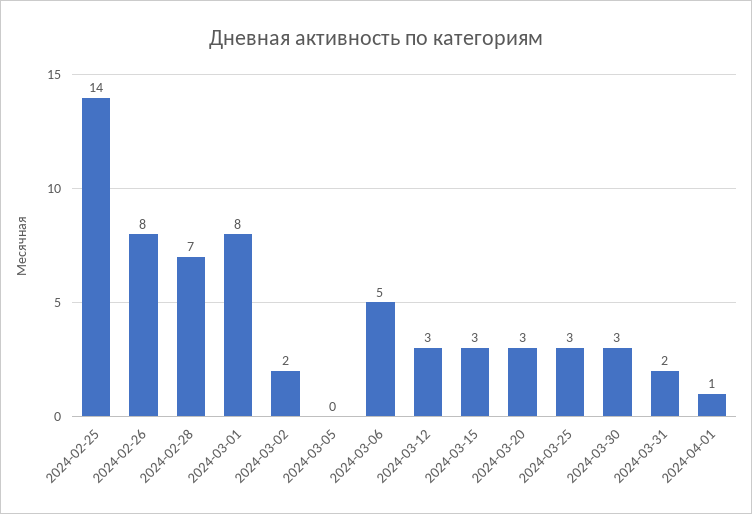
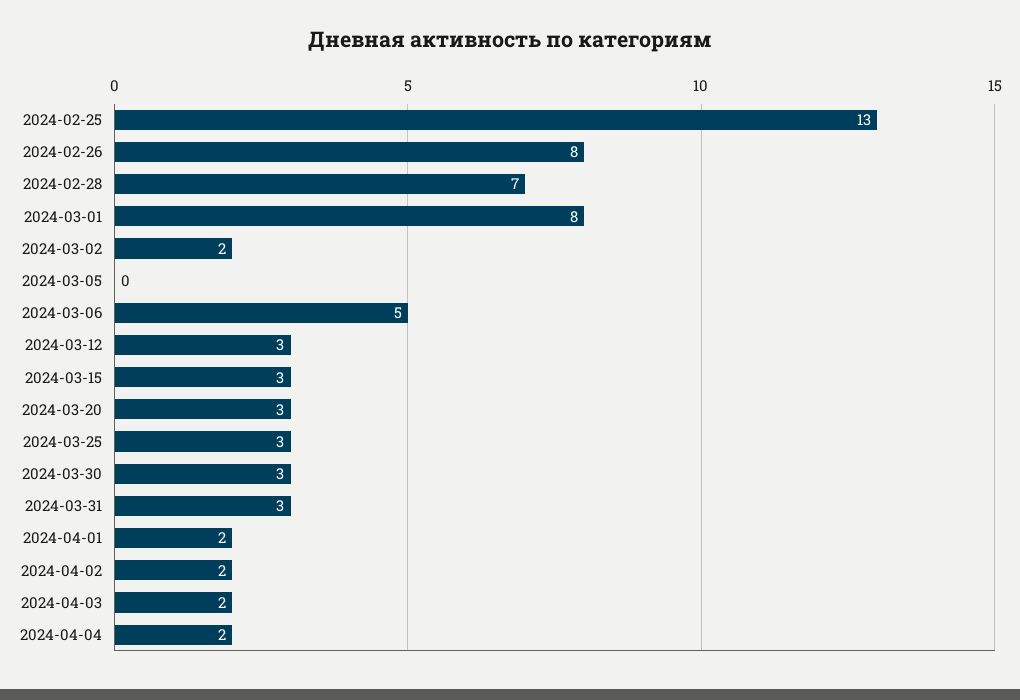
2024-02-25: 14 -> 13
2024-03-31: 2 -> 3
2024-04-01: 1 -> 2
2024-04-02: none -> 2
2024-04-03: none -> 2
2024-04-04: none -> 2

